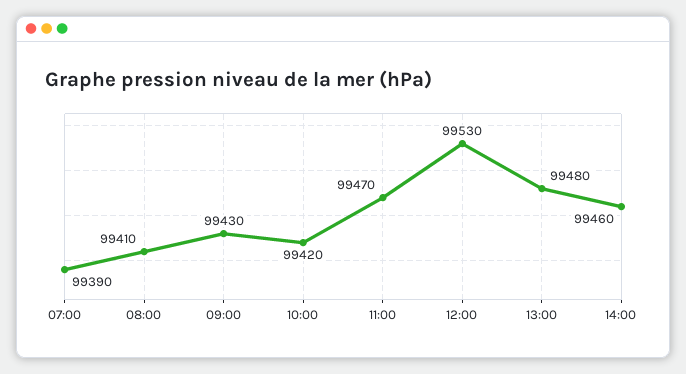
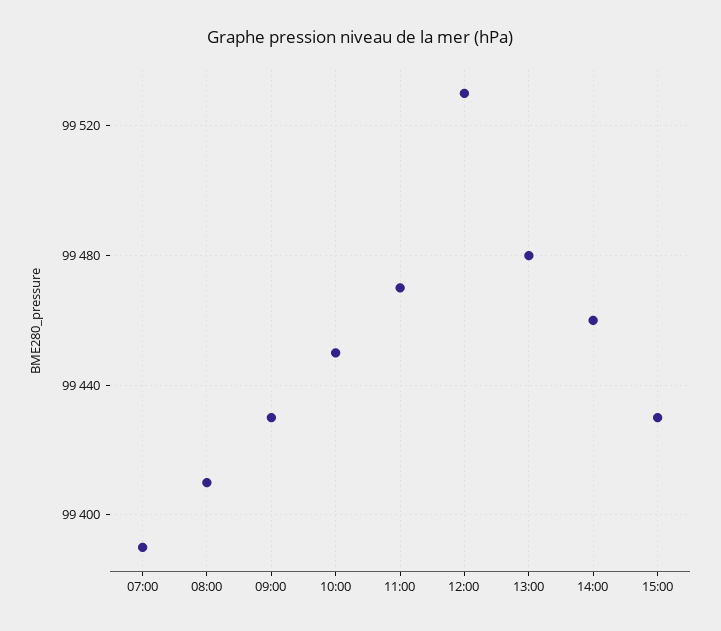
10:00: 99420 -> 99450
15:00: none -> 99430

